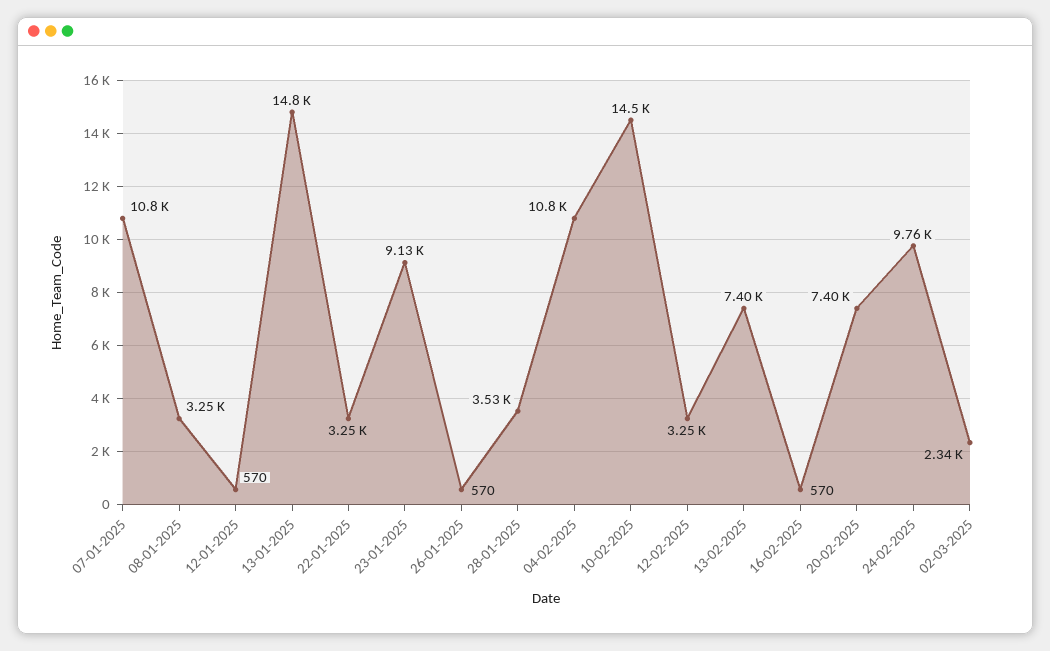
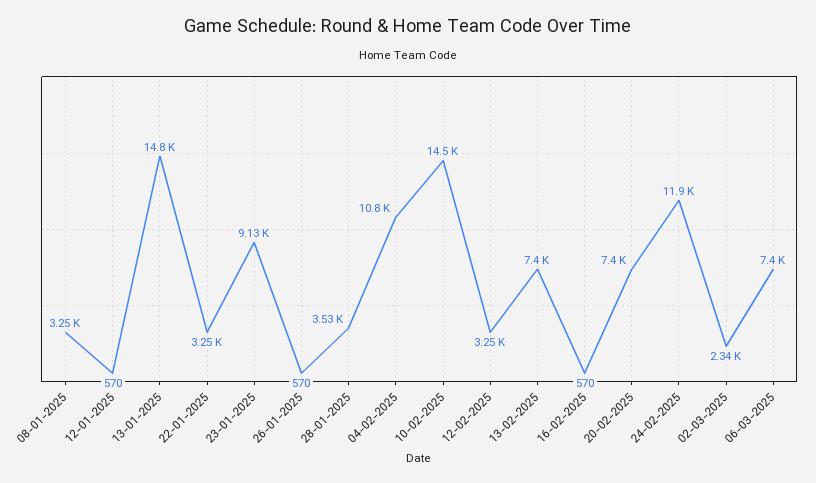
07-01-2025: 10800 -> none
24-02-2025: 9760 -> 11900
06-03-2025: none -> 7400

